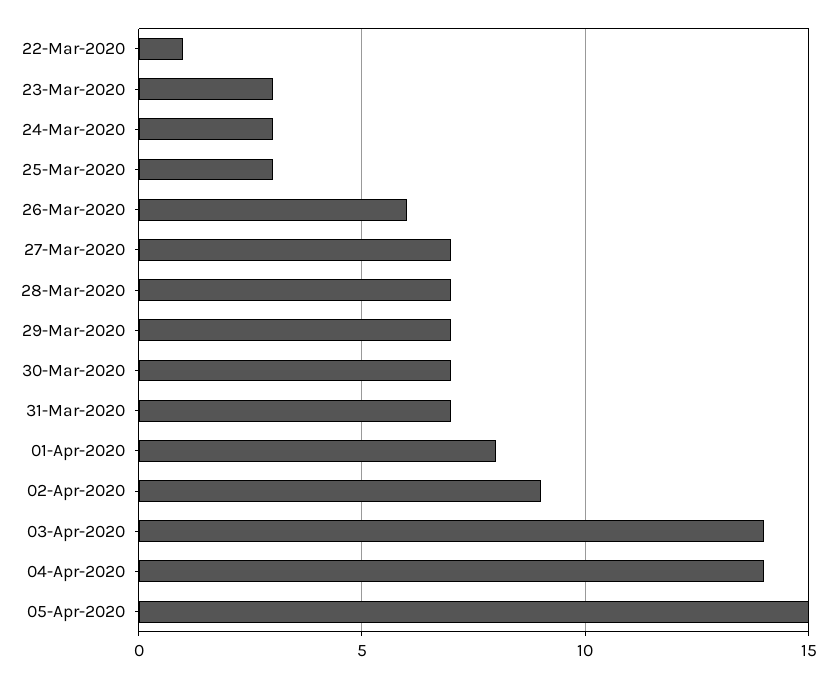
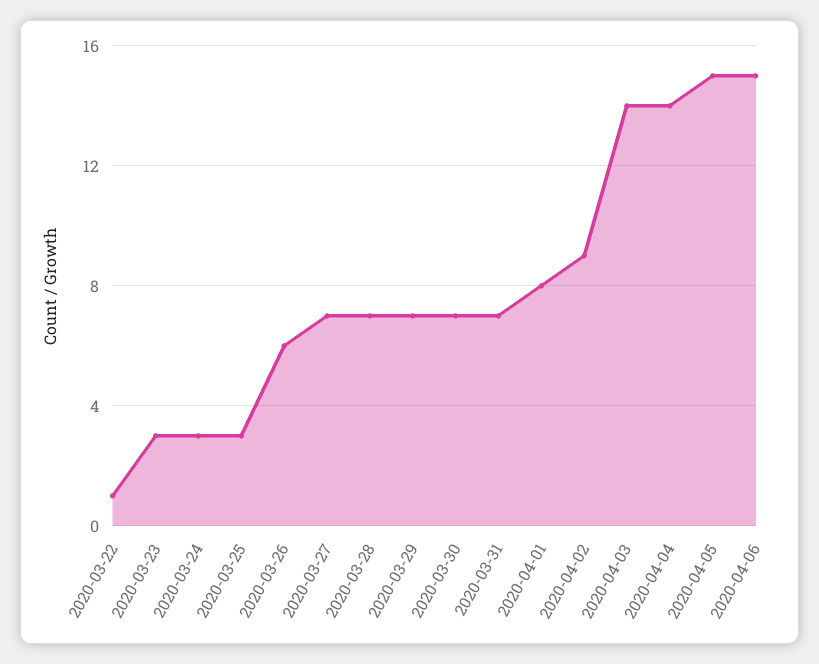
2020-04-06: none -> 15

